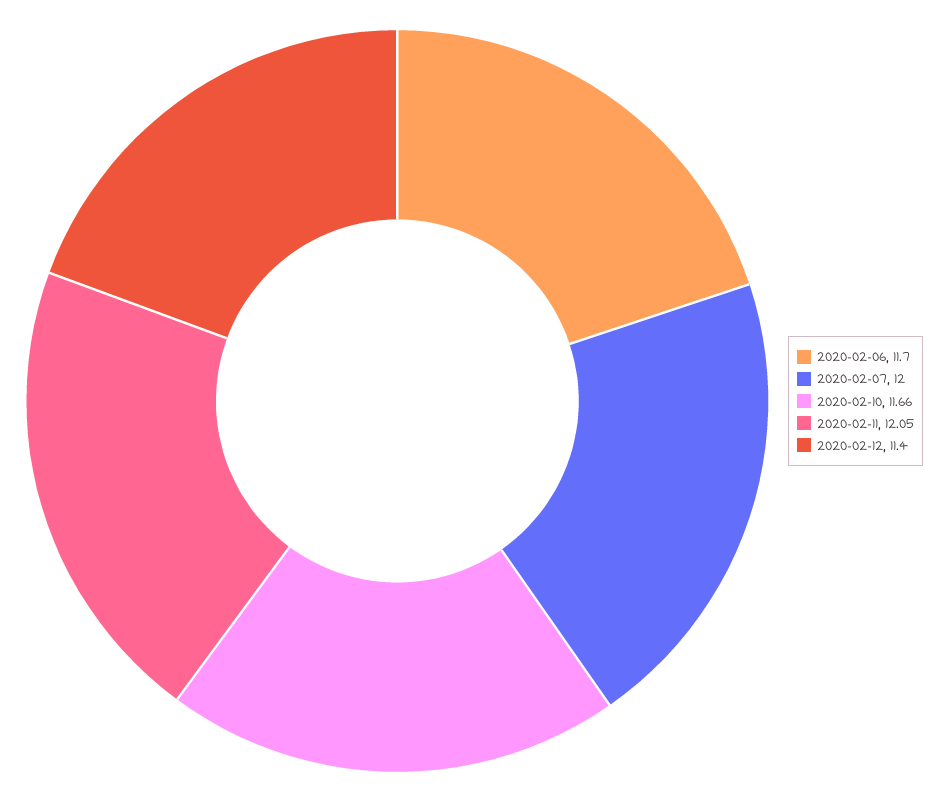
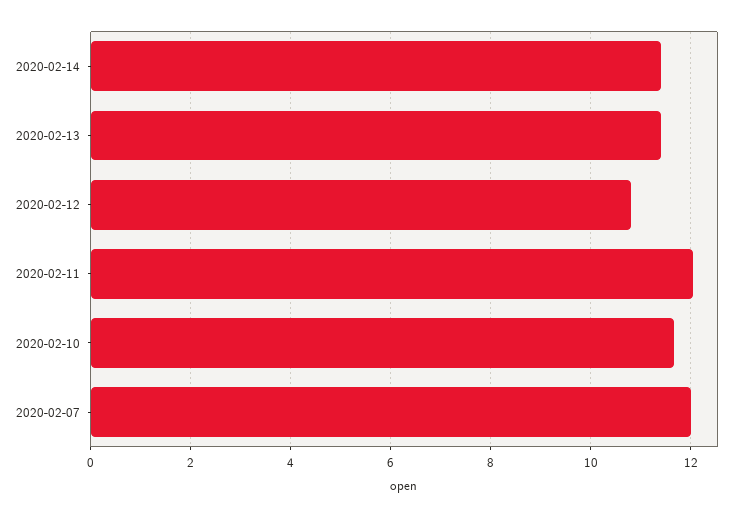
2020-02-06: 11.7 -> none
2020-02-12: 11.4 -> 10.8
2020-02-14: none -> 11.4
2020-02-13: none -> 11.4

